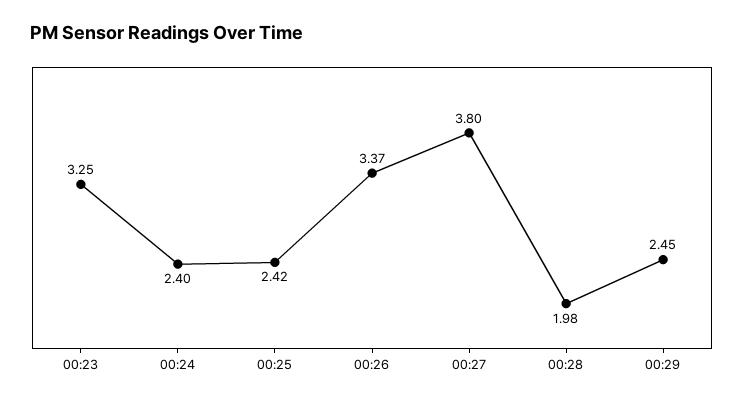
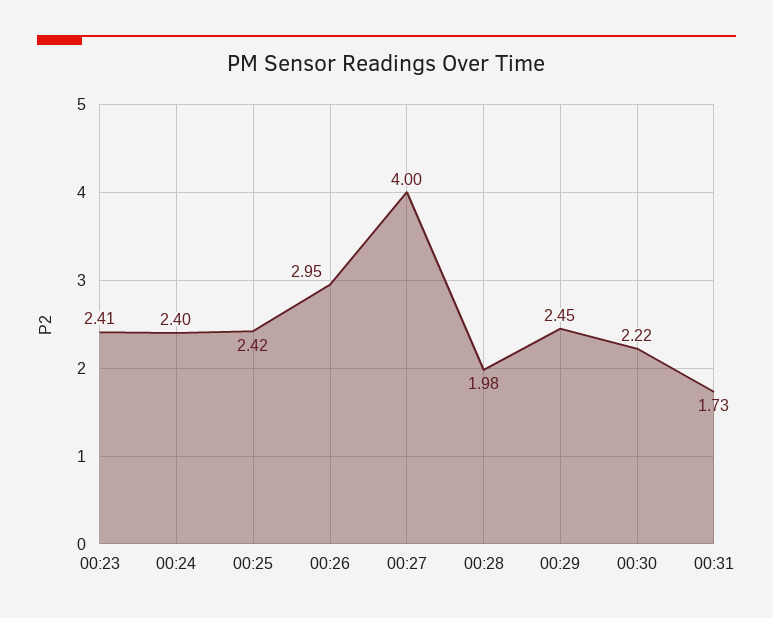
00:23: 3.25 -> 2.41
00:26: 3.37 -> 2.95
00:27: 3.8 -> 4
00:30: none -> 2.22
00:31: none -> 1.73

